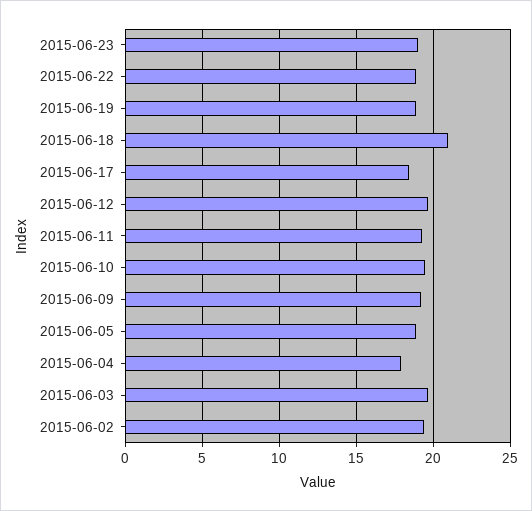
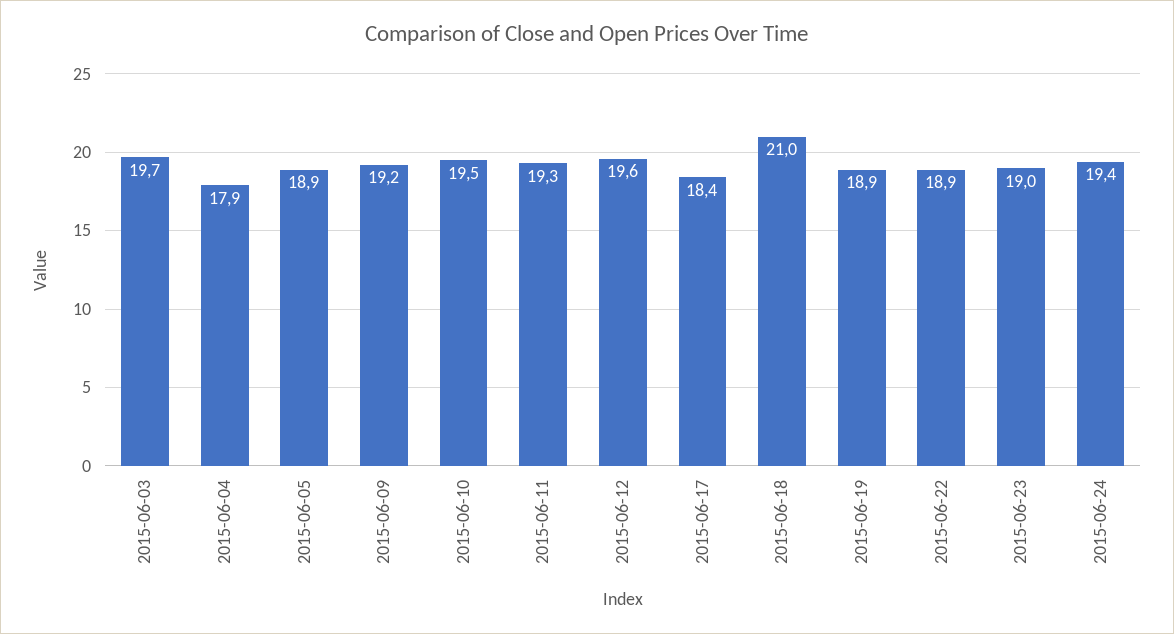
2015-06-02: 19.5 -> none
2015-06-24: none -> 19.4

